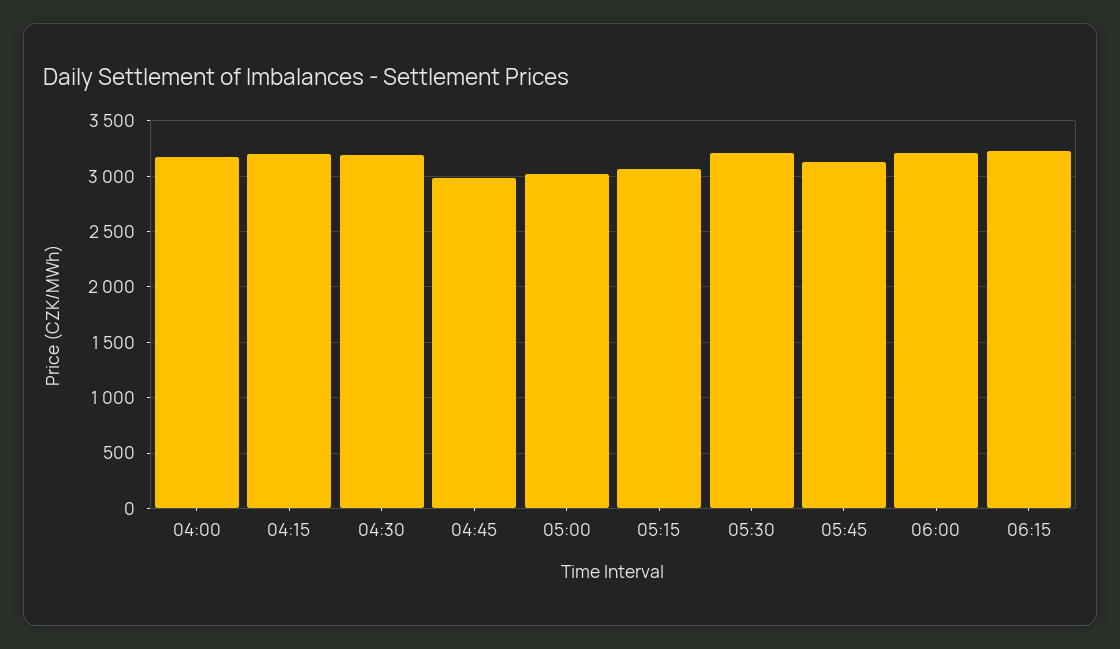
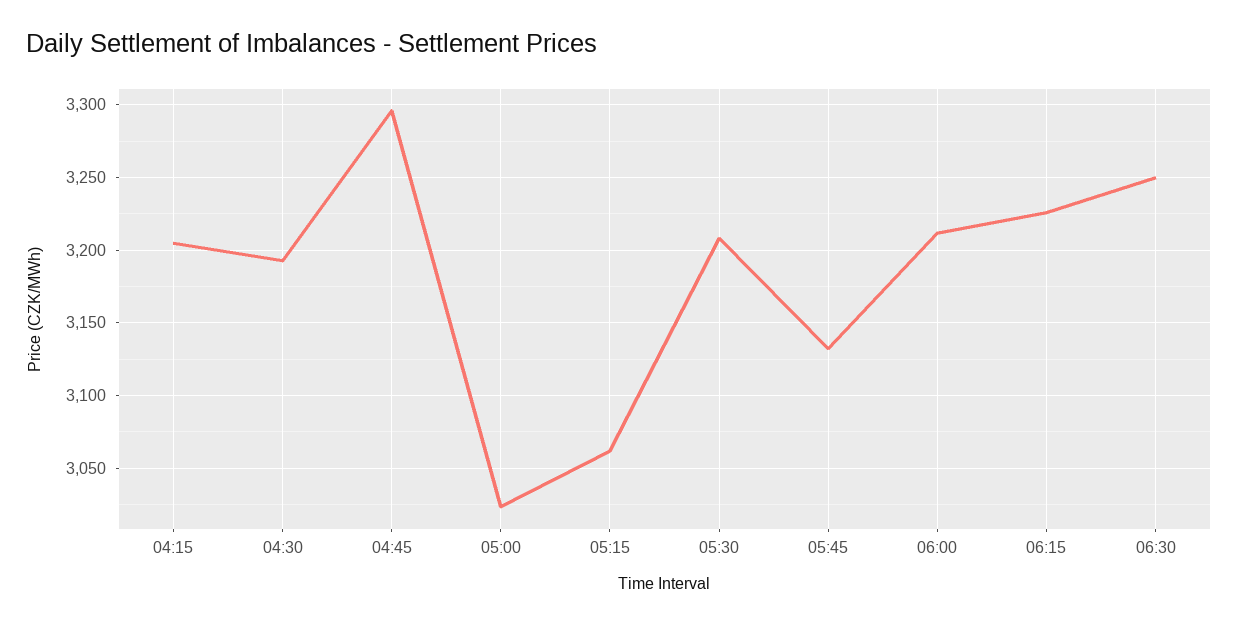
04:00: 3200 -> none
04:45: 3000 -> 3295
06:30: none -> 3250

